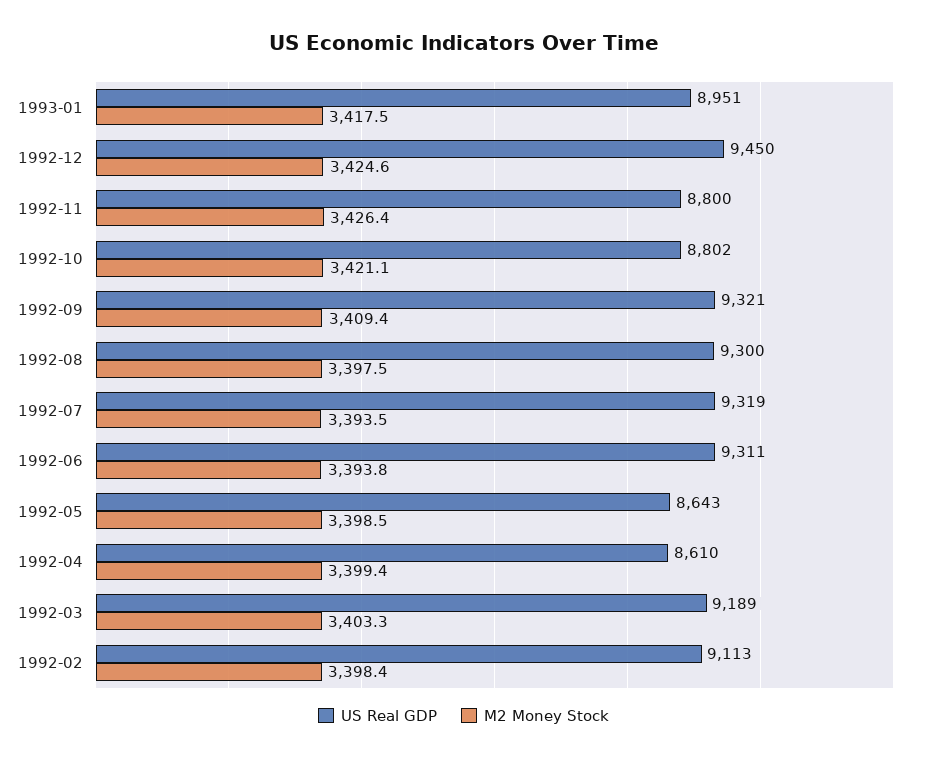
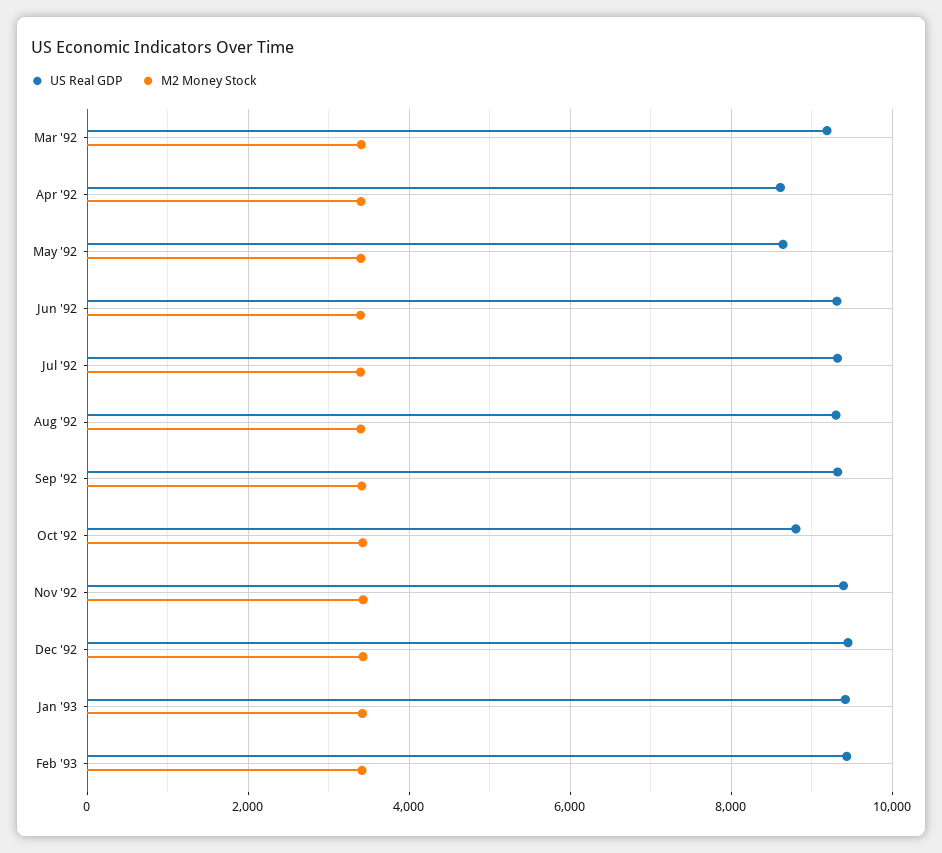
US Real GDP, 1993-01: 8951 -> 9400
US Real GDP, 1992-11: 8800 -> 9400
US Real GDP, 1992-02: 9113 -> none
M2 Money Stock, 1992-02: 3398.4 -> none
US Real GDP, Feb '93: none -> 9400
M2 Money Stock, Feb '93: none -> 3400

